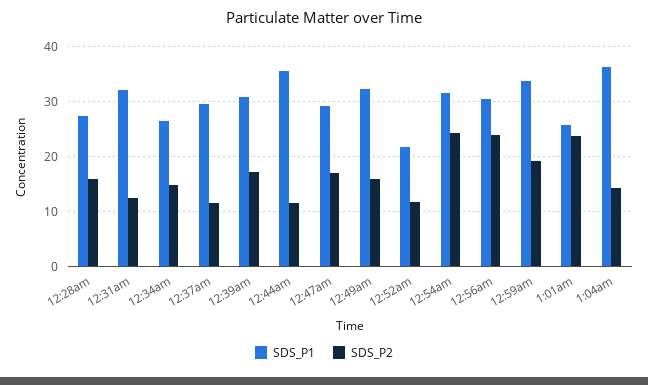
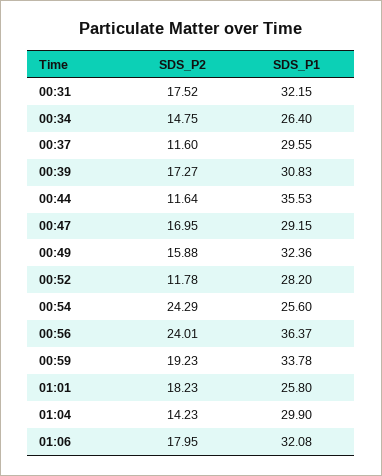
SDS_P1, 12:28am: 28 -> none
SDS_P2, 12:28am: 16 -> none
SDS_P2, 12:31am: 12 -> 17.52
SDS_P1, 12:52am: 22 -> 28.2
SDS_P1, 12:54am: 32 -> 25.6
SDS_P1, 12:56am: 30 -> 36.37
SDS_P2, 1:01am: 24 -> 18.23
SDS_P1, 1:04am: 36 -> 29.9
SDS_P2, 01:06: none -> 17.95
SDS_P1, 01:06: none -> 32.08

